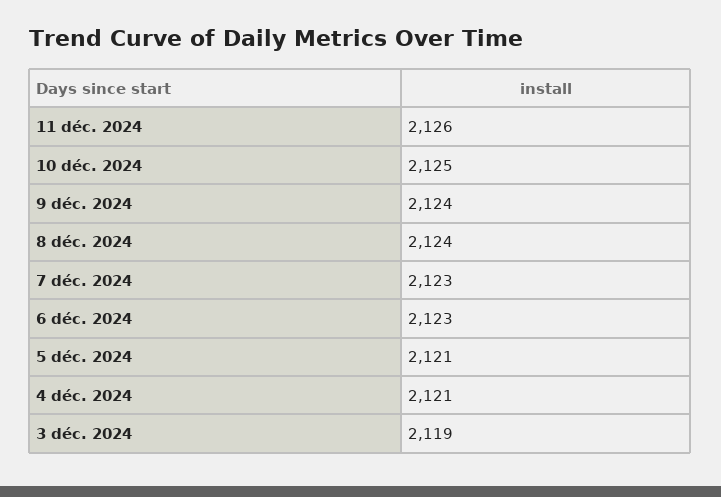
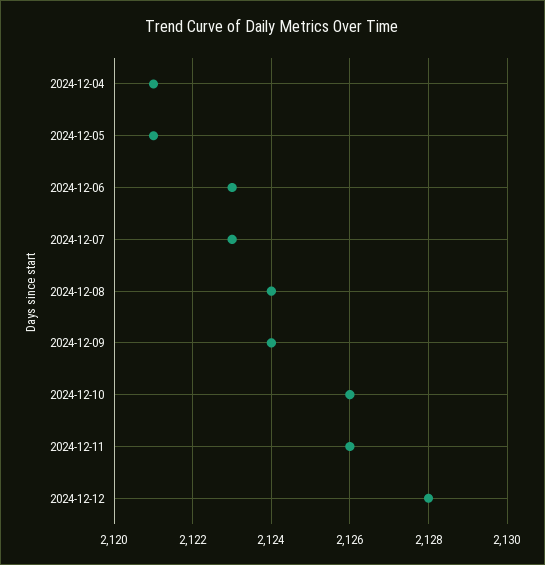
10 déc. 2024: 2125 -> 2126
3 déc. 2024: 2119 -> none
2024-12-12: none -> 2128

